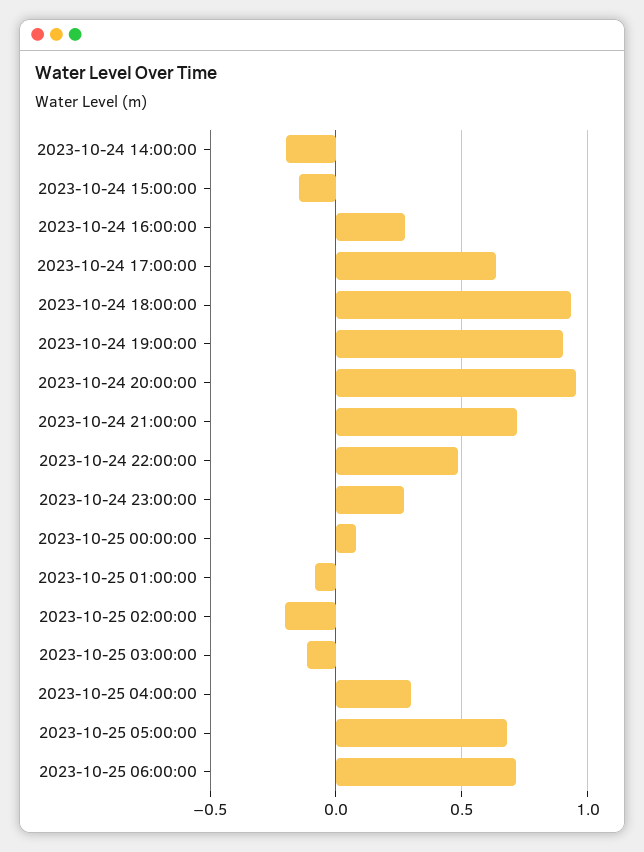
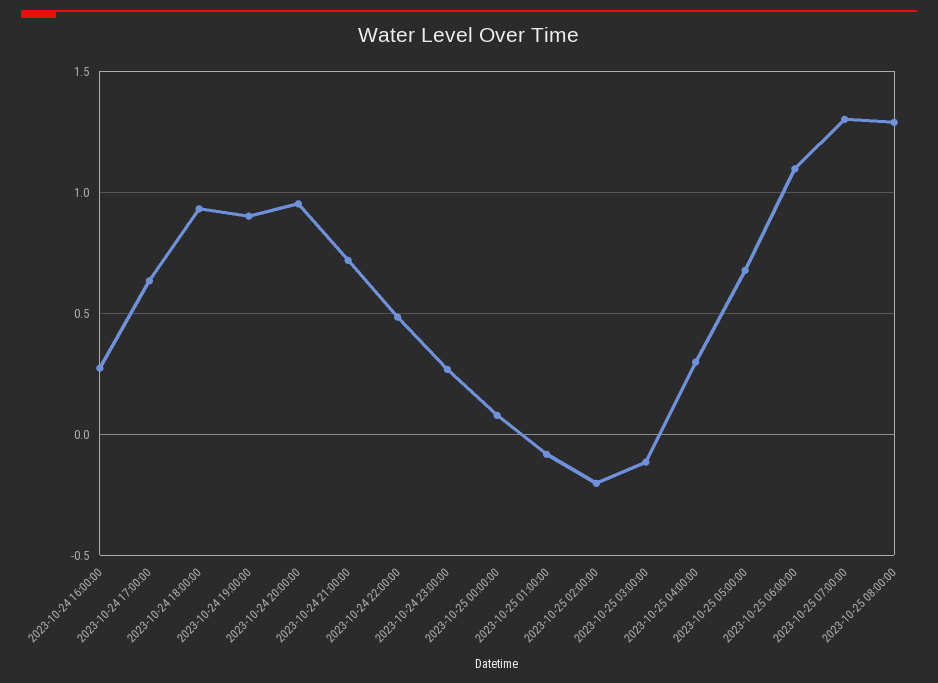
2023-10-24 14:00:00: -0.2 -> none
2023-10-24 15:00:00: -0.15 -> none
2023-10-25 06:00:00: 0.7 -> 1.1
2023-10-25 07:00:00: none -> 1.3
2023-10-25 08:00:00: none -> 1.3

